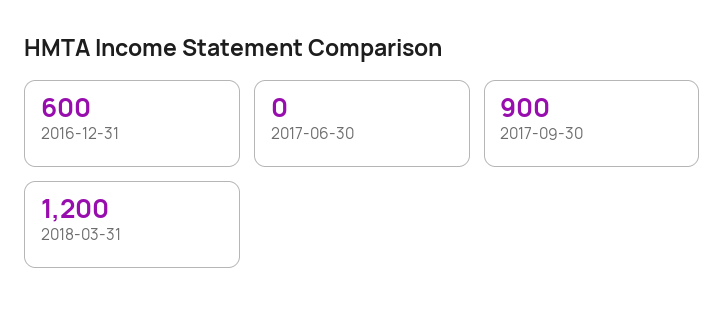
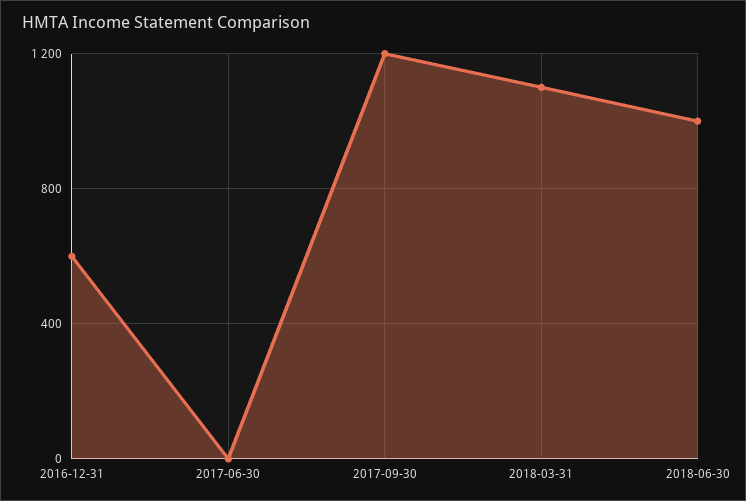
2017-09-30: 900 -> 1200
2018-03-31: 1200 -> 1100
2018-06-30: none -> 1000

